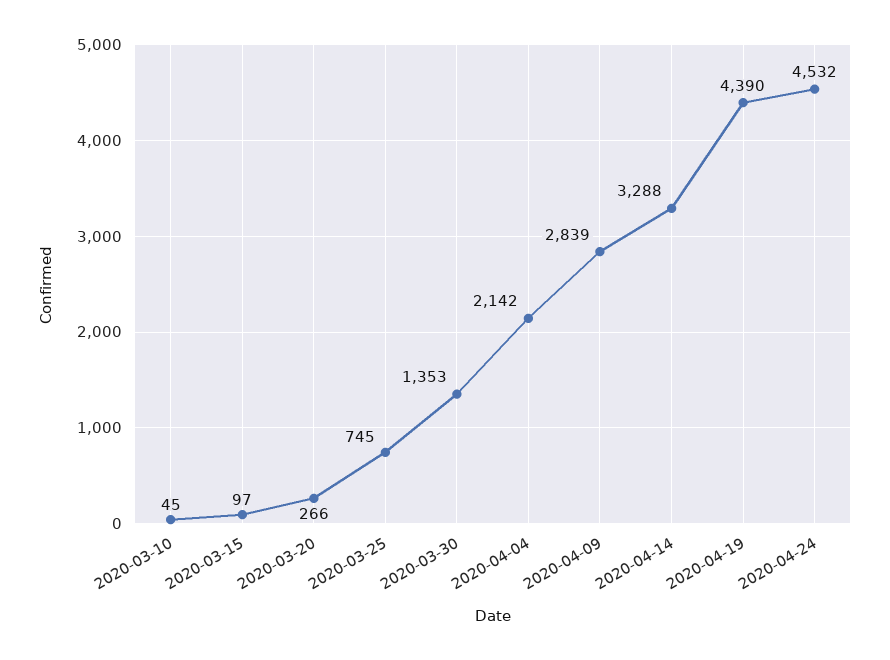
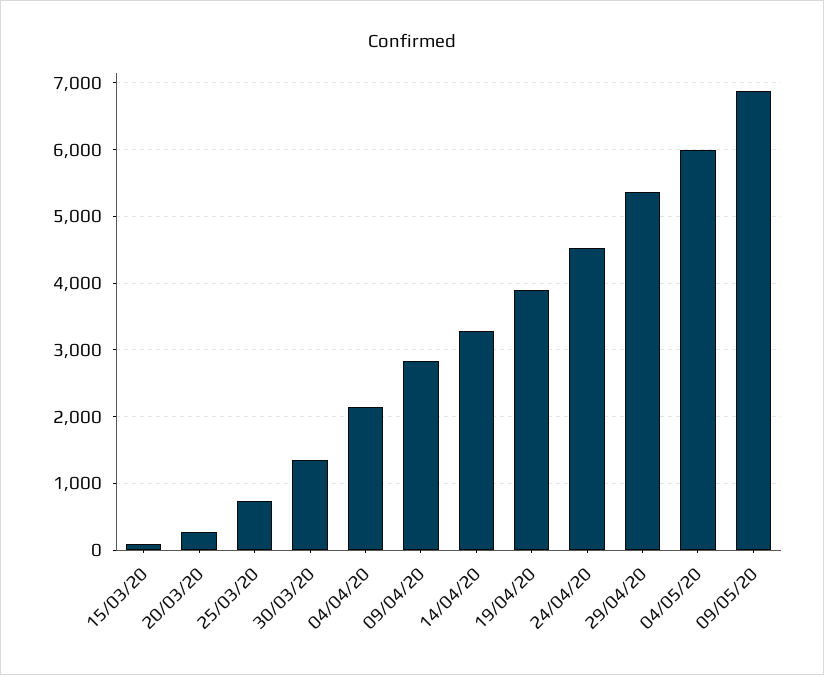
2020-03-10: 45 -> none
2020-04-19: 4390 -> 3900
29/04/20: none -> 5400
04/05/20: none -> 6000
09/05/20: none -> 6900

